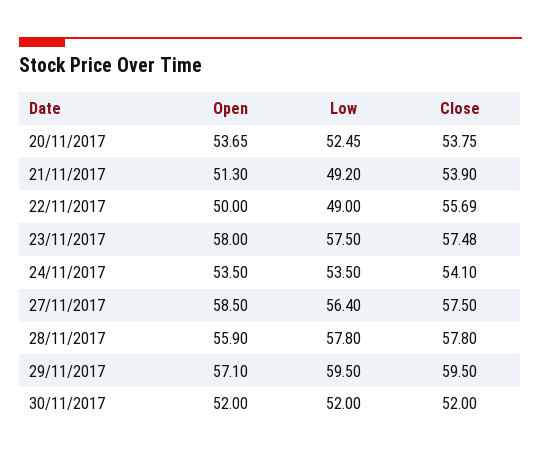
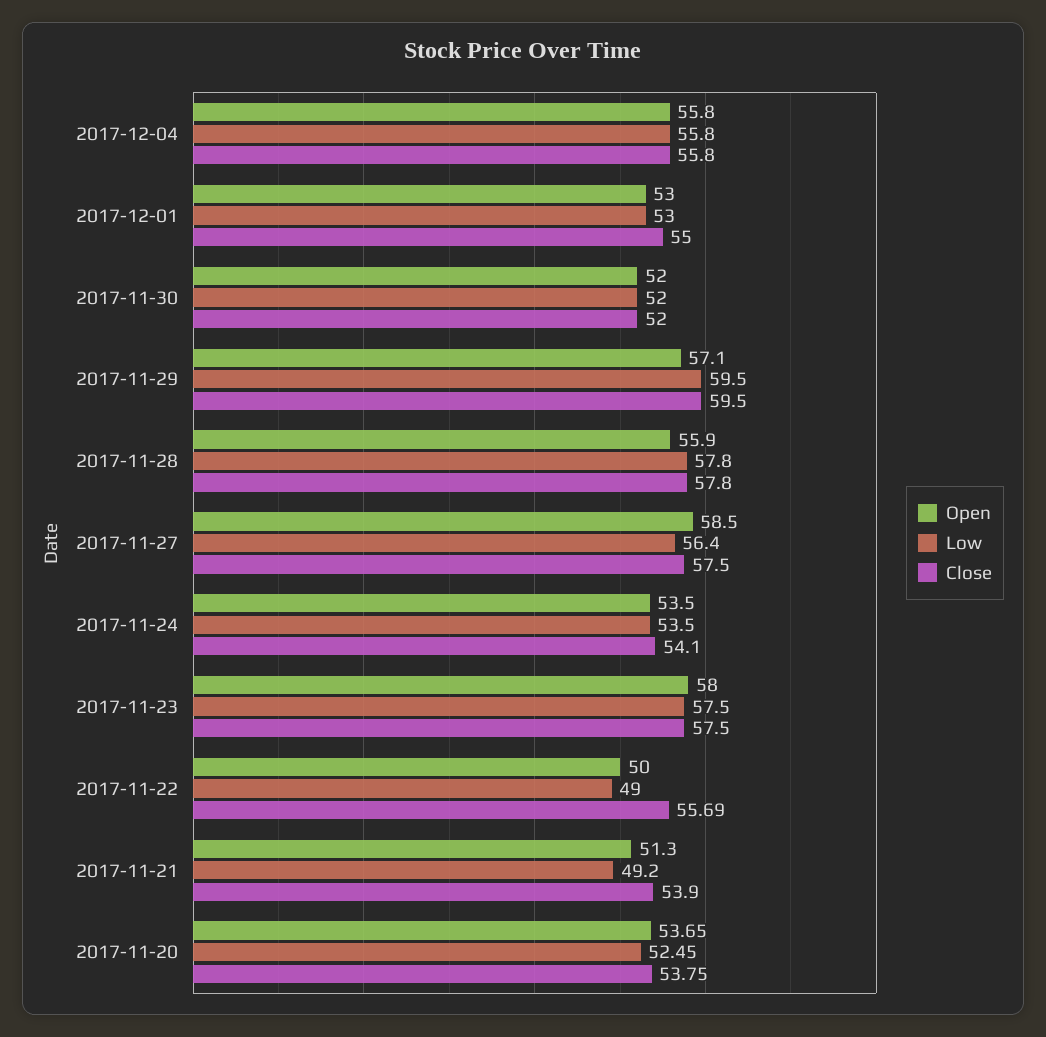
Close, 23/11/2017: 57.48 -> 57.5
Open, 2017-12-04: none -> 55.8
Low, 2017-12-04: none -> 55.8
Close, 2017-12-04: none -> 55.8
Open, 2017-12-01: none -> 53
Low, 2017-12-01: none -> 53
Close, 2017-12-01: none -> 55

